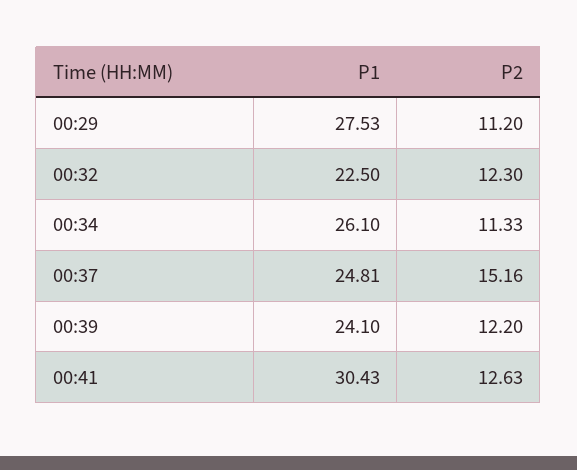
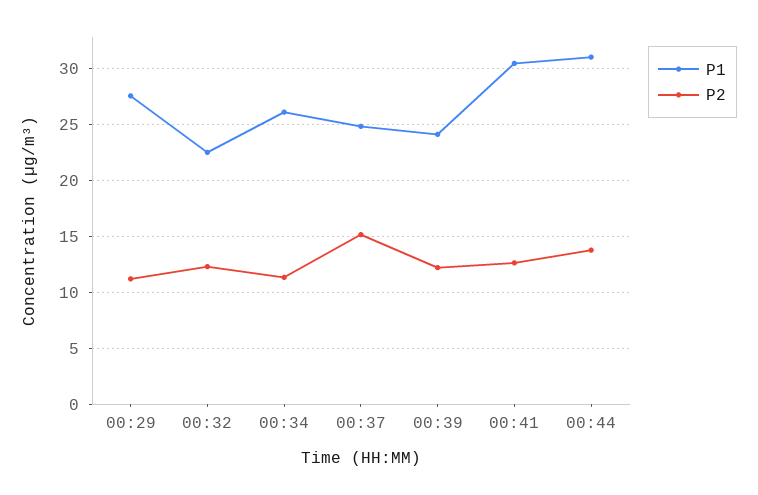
P1, 00:44: none -> 31
P2, 00:44: none -> 14

